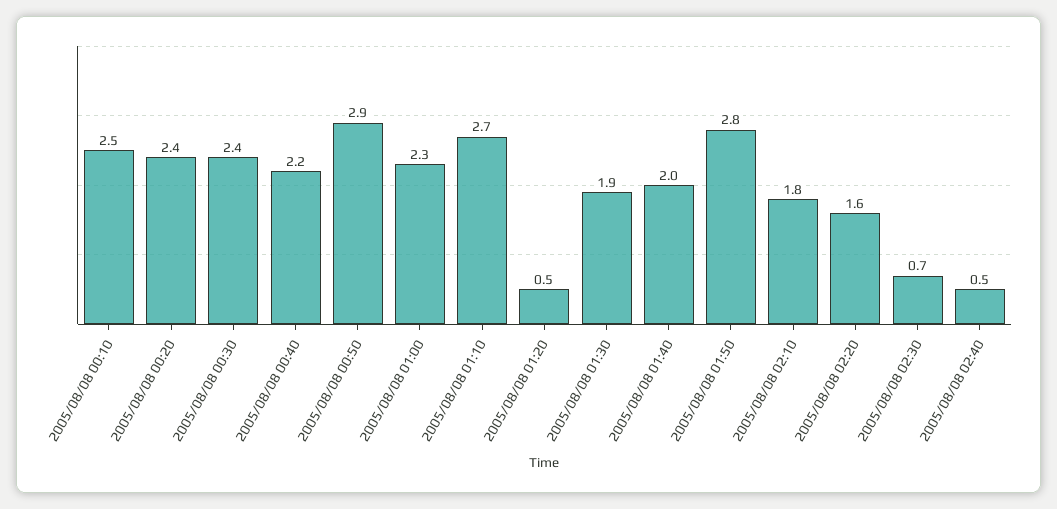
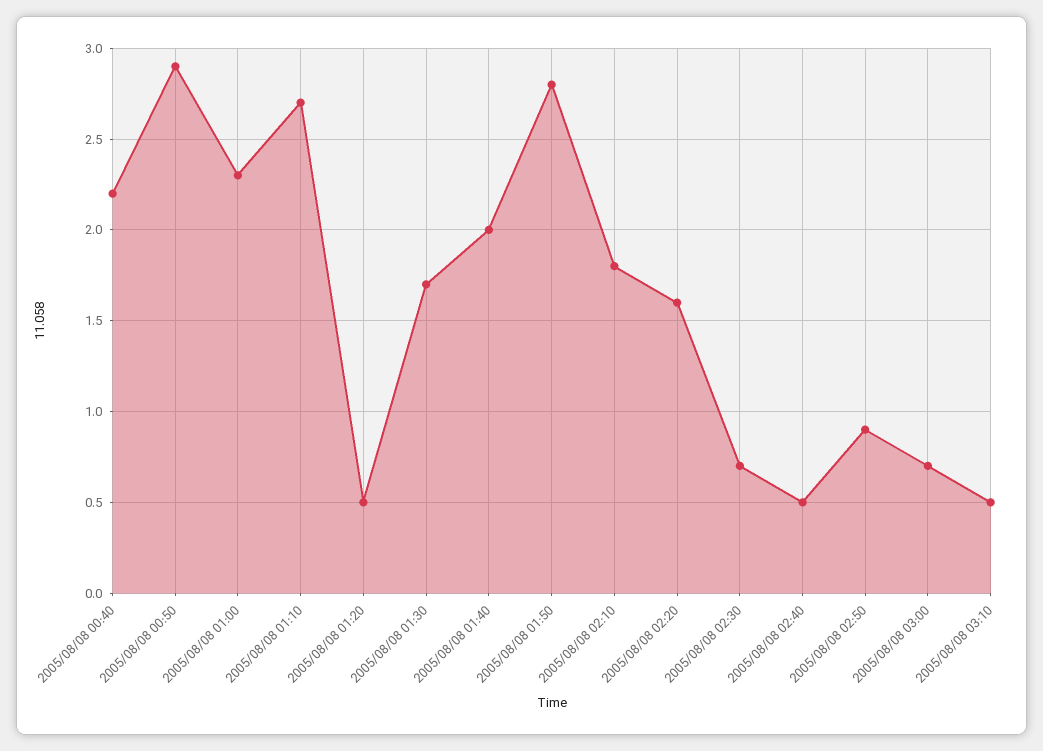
2005/08/08 00:10: 2.5 -> none
2005/08/08 00:20: 2.4 -> none
2005/08/08 00:30: 2.4 -> none
2005/08/08 01:30: 1.9 -> 1.7
2005/08/08 02:50: none -> 0.9
2005/08/08 03:00: none -> 0.7
2005/08/08 03:10: none -> 0.5

